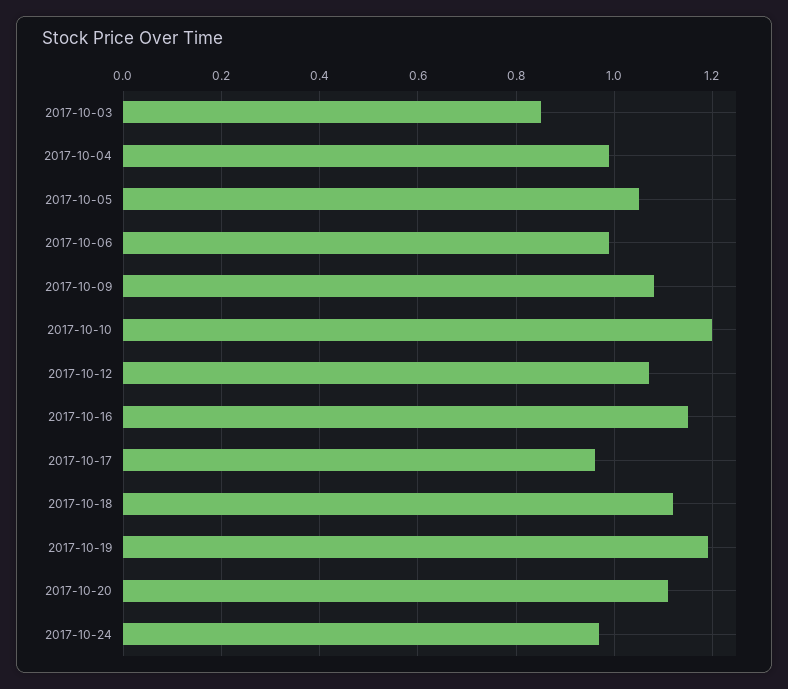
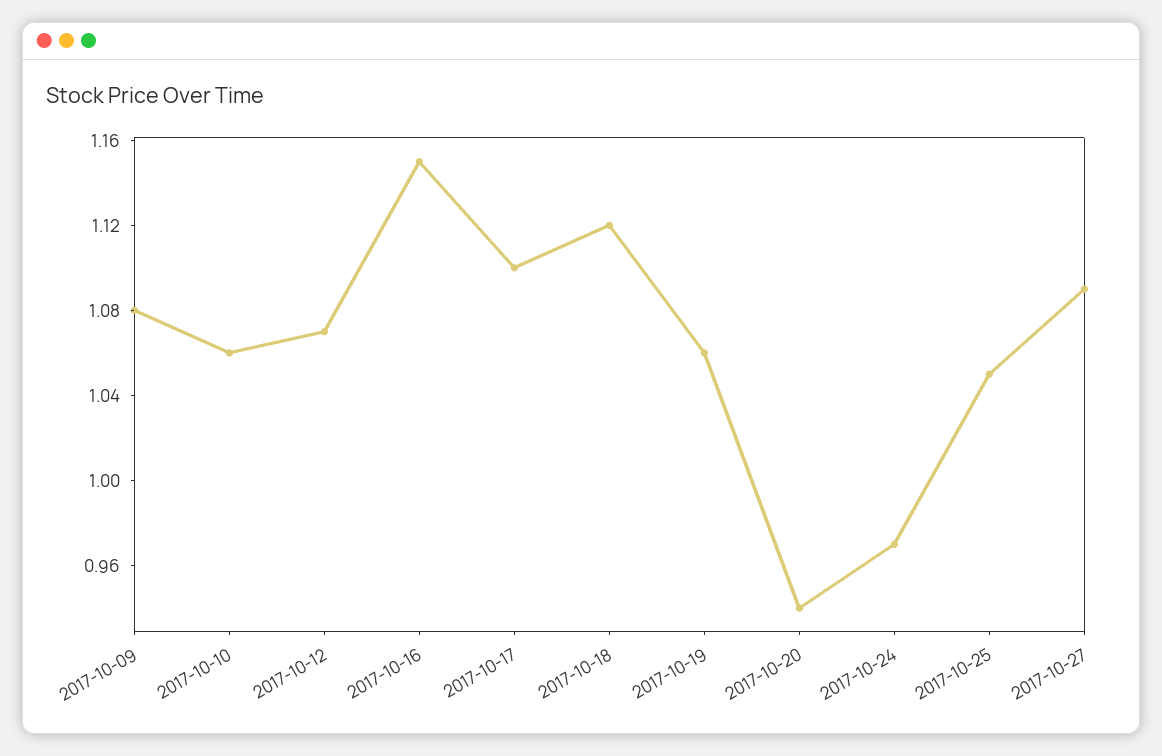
2017-10-03: 0.85 -> none
2017-10-04: 1 -> none
2017-10-05: 1.05 -> none
2017-10-06: 1 -> none
2017-10-10: 1.2 -> 1.06
2017-10-17: 0.95 -> 1.1
2017-10-19: 1.2 -> 1.06
2017-10-20: 1.1 -> 0.94
2017-10-25: none -> 1.05
2017-10-27: none -> 1.09

